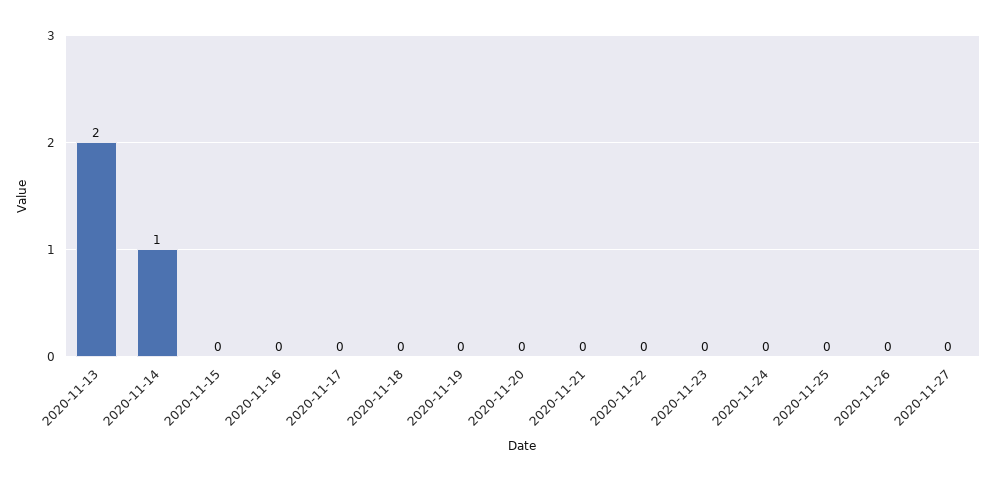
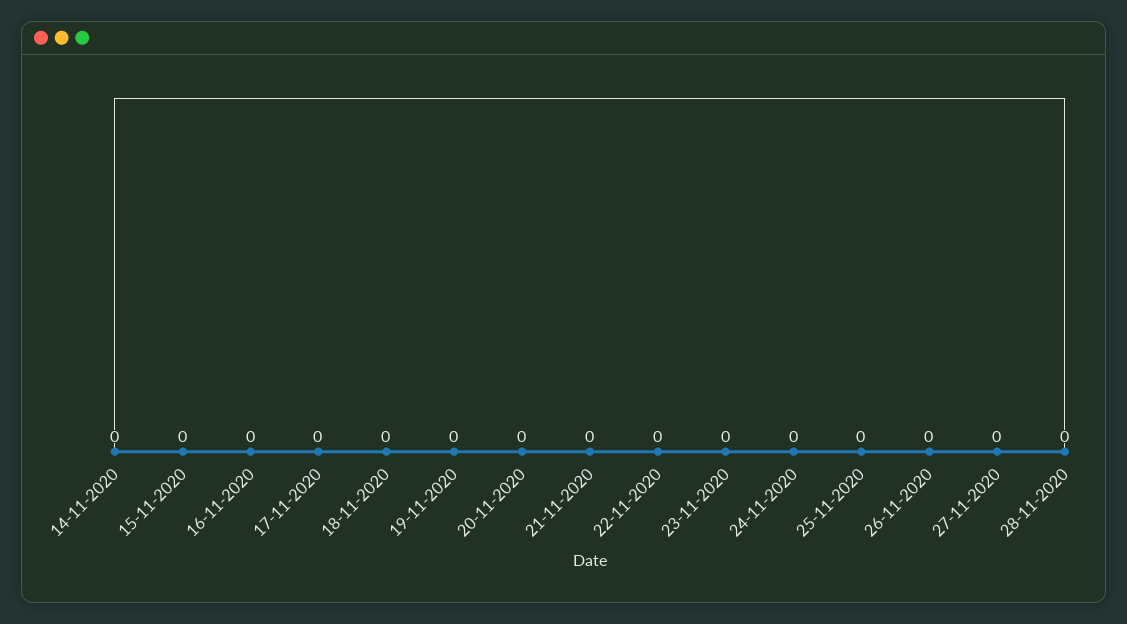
2020-11-13: 2 -> none
2020-11-14: 1 -> 0
28-11-2020: none -> 0

